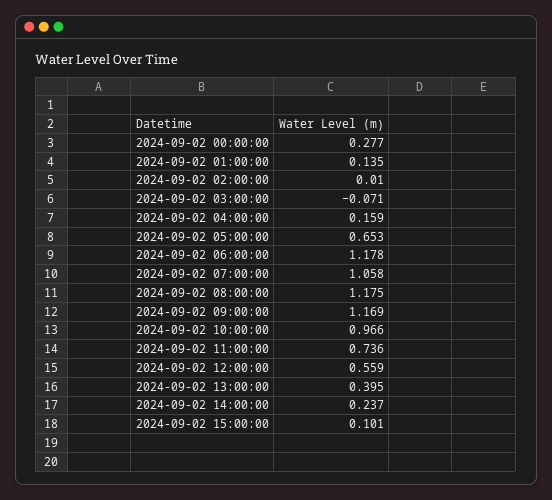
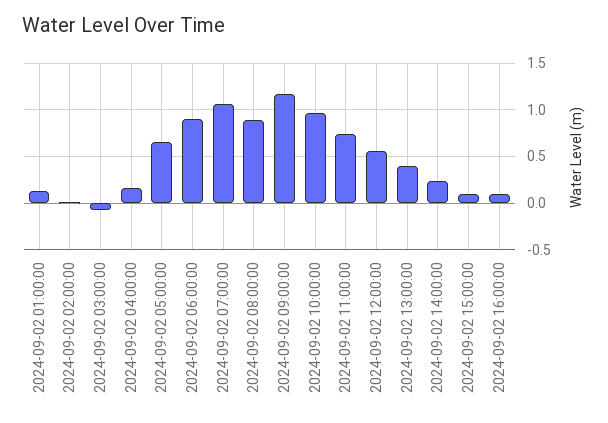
2024-09-02 00:00:00: 0.277 -> none
2024-09-02 06:00:00: 1.178 -> 0.9
2024-09-02 08:00:00: 1.175 -> 0.9
2024-09-02 16:00:00: none -> 0.1

